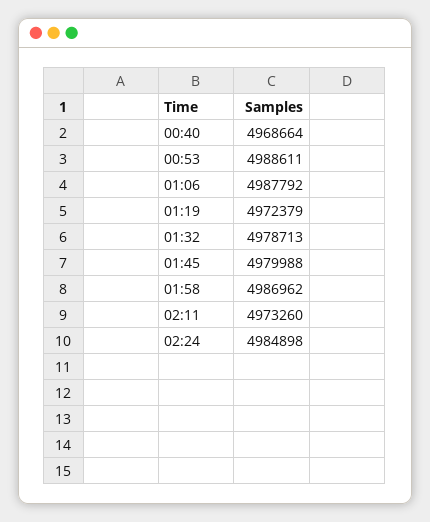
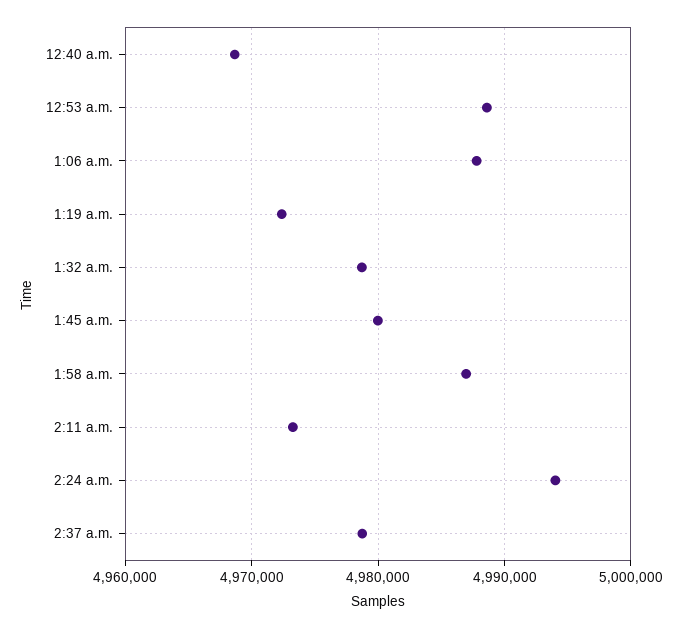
02:24: 4984898 -> 4994000
2:37 a.m.: none -> 4979000

